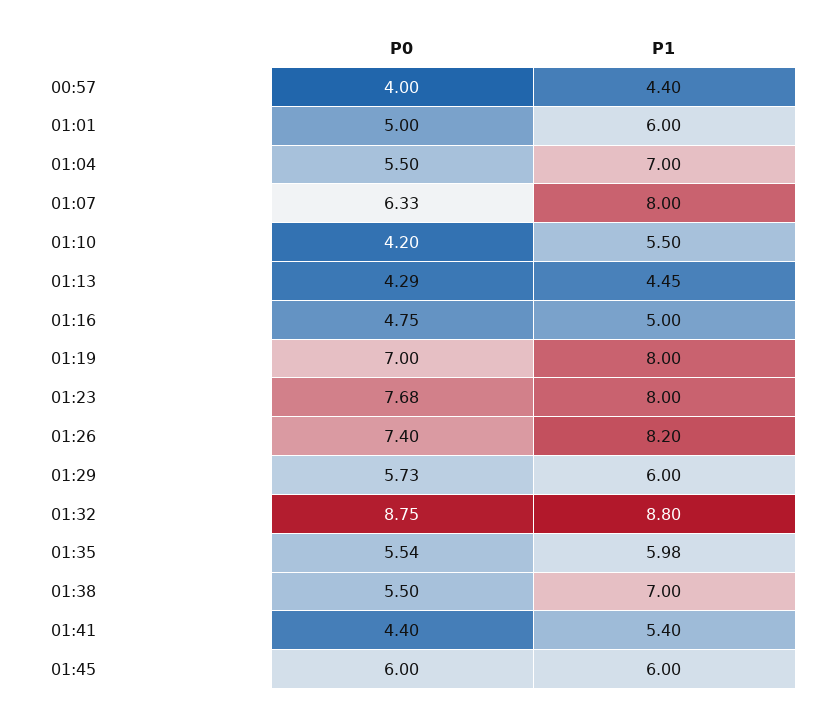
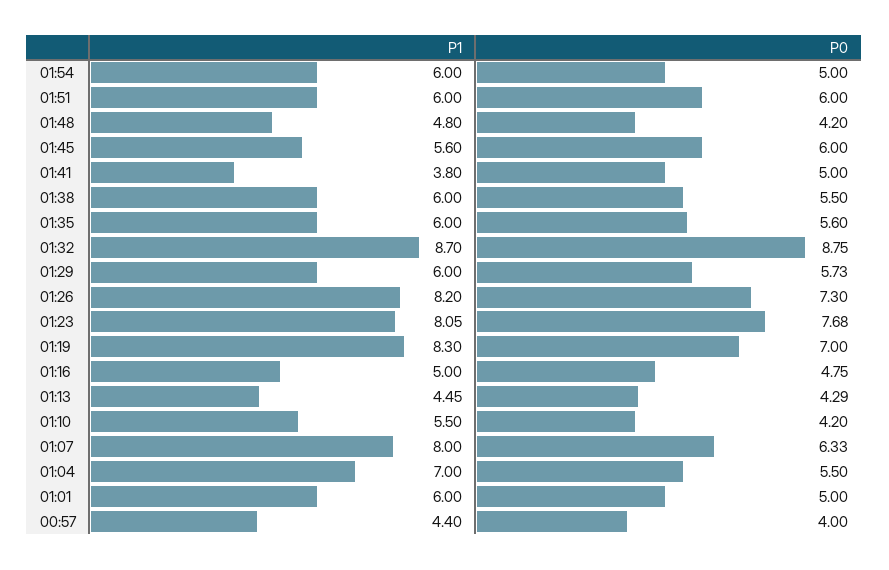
P1, 01:19: 8 -> 8.3
P1, 01:23: 8 -> 8.05
P0, 01:26: 7.4 -> 7.3
P1, 01:32: 8.8 -> 8.7
P0, 01:35: 5.54 -> 5.6
P1, 01:35: 5.98 -> 6
P1, 01:38: 7 -> 6
P0, 01:41: 4.4 -> 5
P1, 01:41: 5.4 -> 3.8
P1, 01:45: 6 -> 5.6
P1, 01:54: none -> 6
P0, 01:54: none -> 5
P1, 01:51: none -> 6
P0, 01:51: none -> 6
P1, 01:48: none -> 4.8
P0, 01:48: none -> 4.2

